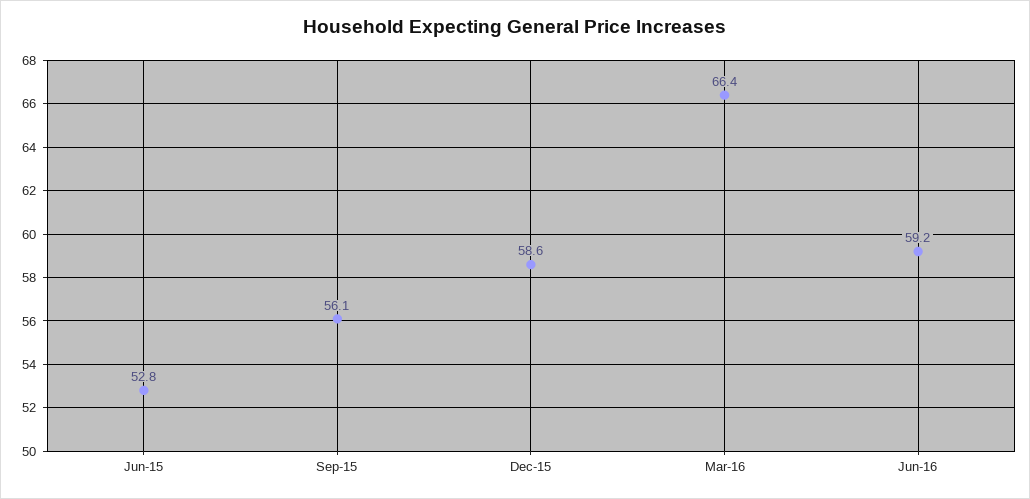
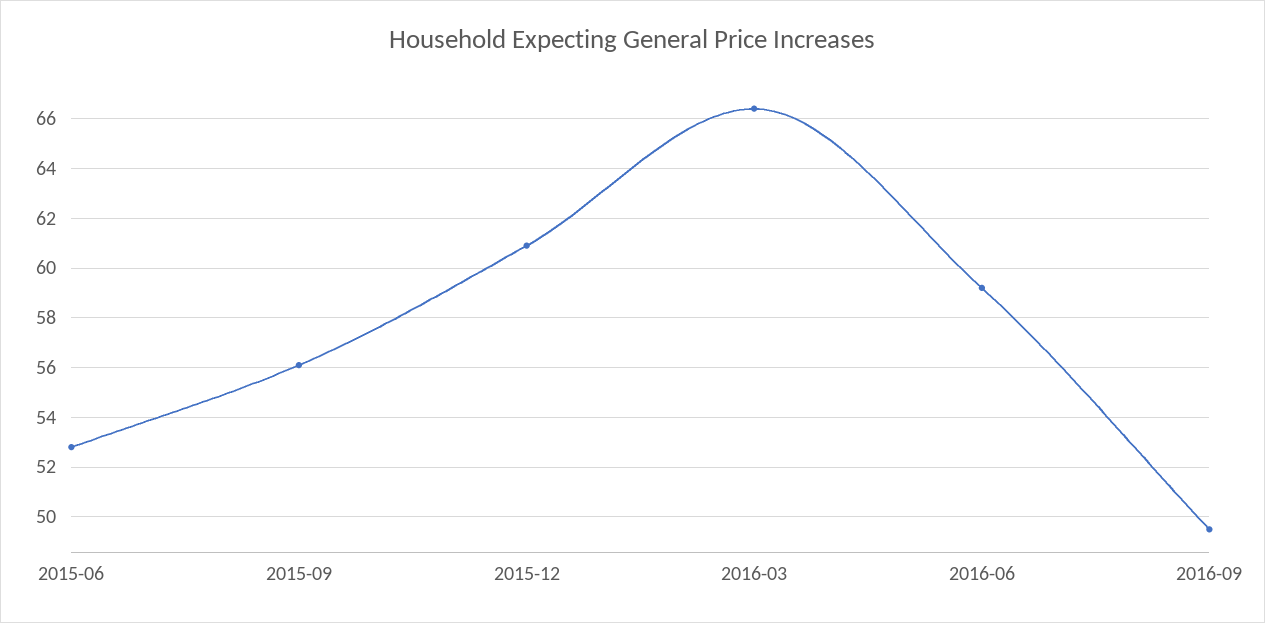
Dec-15: 58.6 -> 61
2016-09: none -> 49.5

